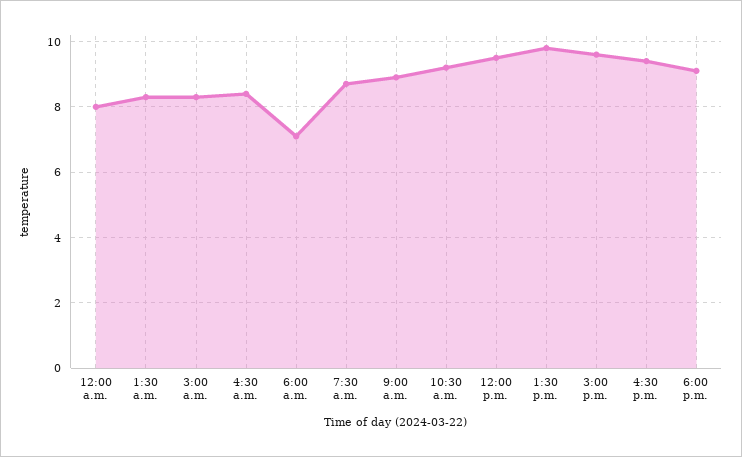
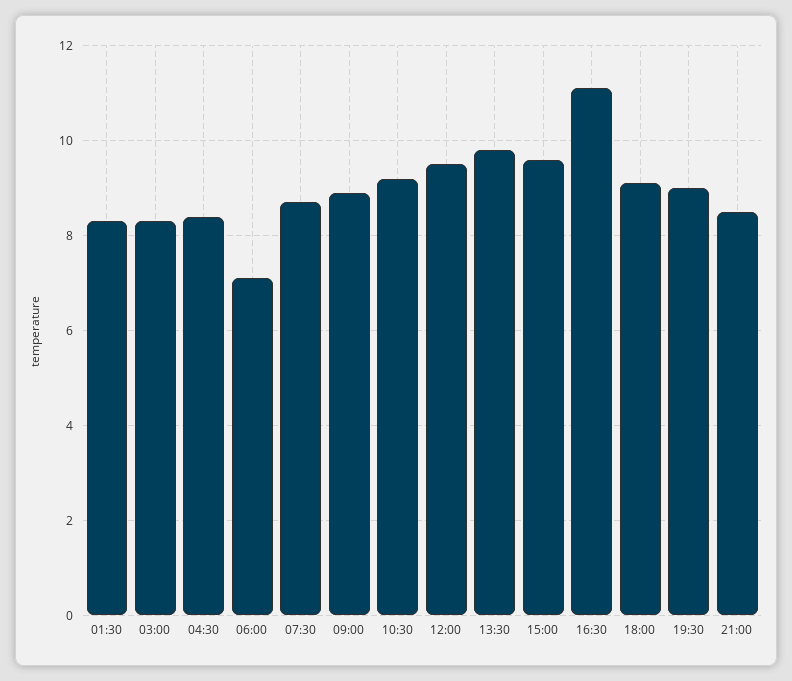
12:00 a.m.: 8 -> none
4:30 p.m.: 9.5 -> 11
19:30: none -> 9
21:00: none -> 8.5

